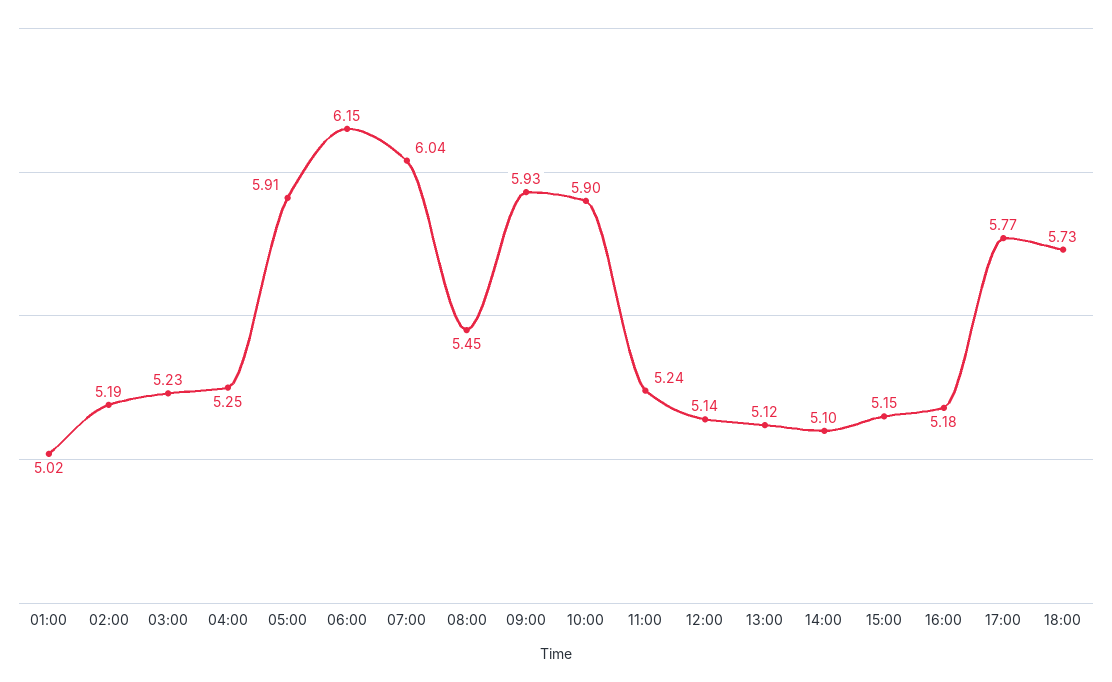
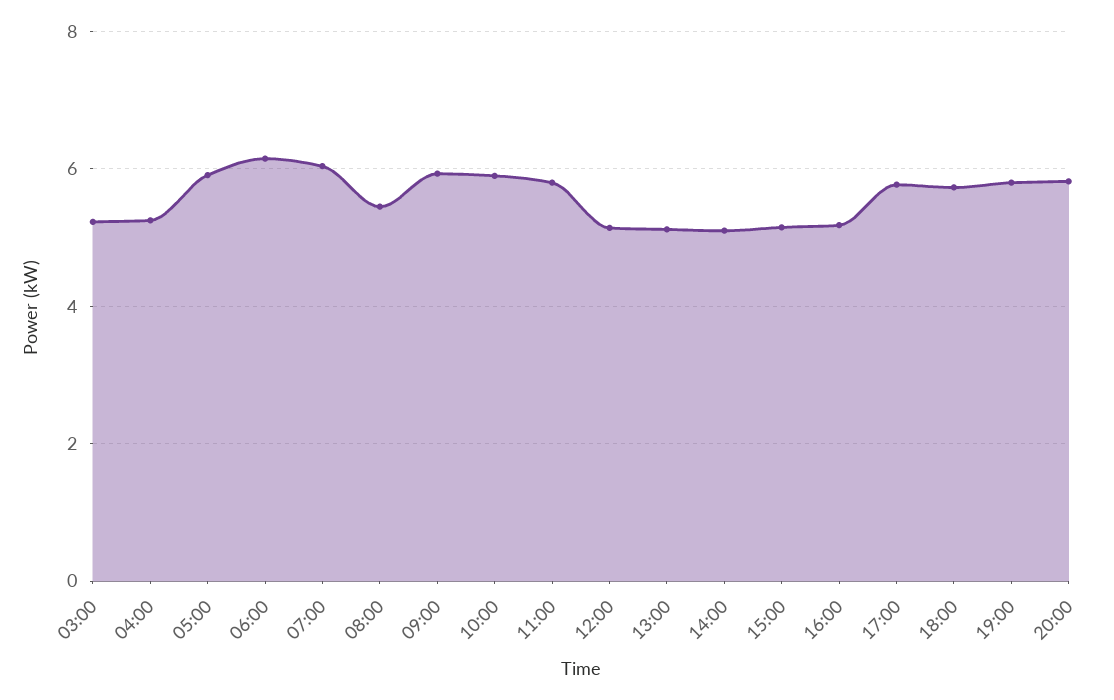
01:00: 5.02 -> none
02:00: 5.19 -> none
11:00: 5.24 -> 5.8
19:00: none -> 5.8
20:00: none -> 5.8

